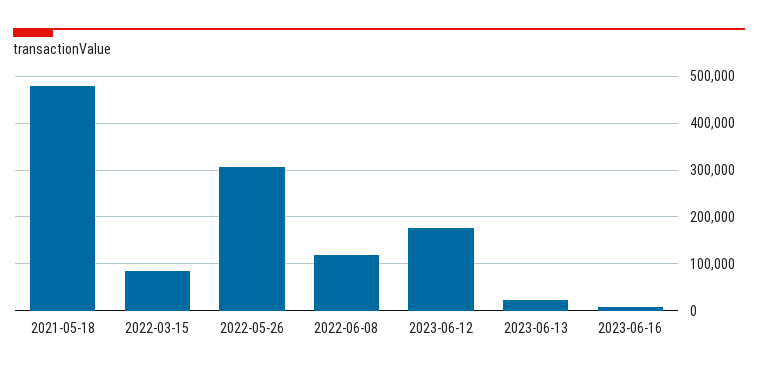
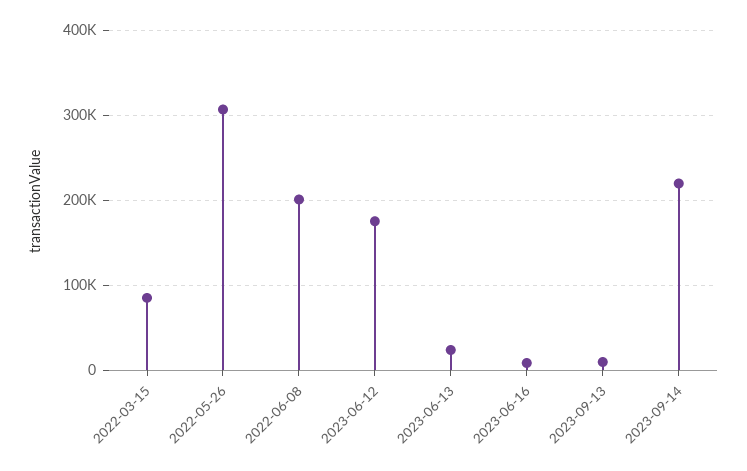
2021-05-18: 480000 -> none
2022-06-08: 120000 -> 200000
2023-09-13: none -> 10000
2023-09-14: none -> 220000

